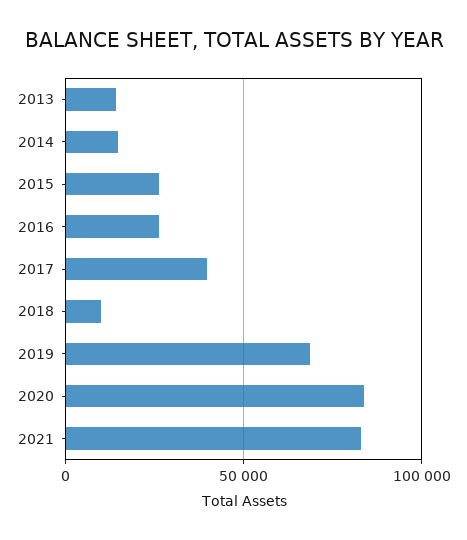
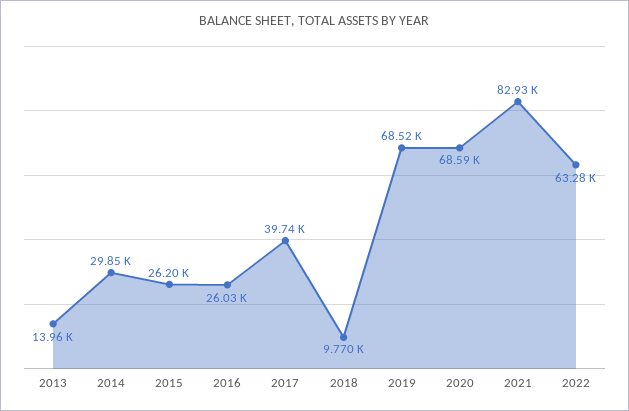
2014: 15000 -> 29850
2020: 85000 -> 68590
2022: none -> 63280

